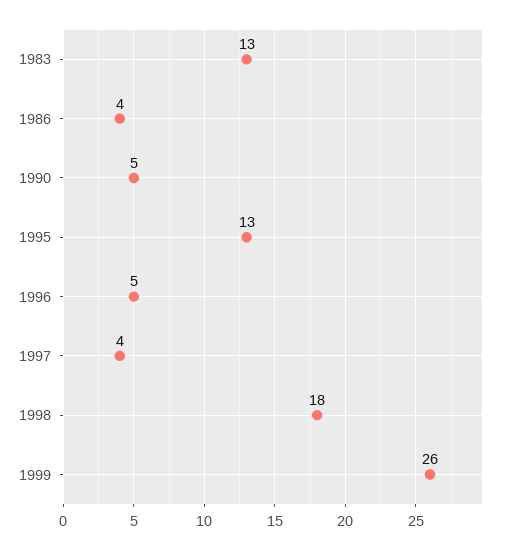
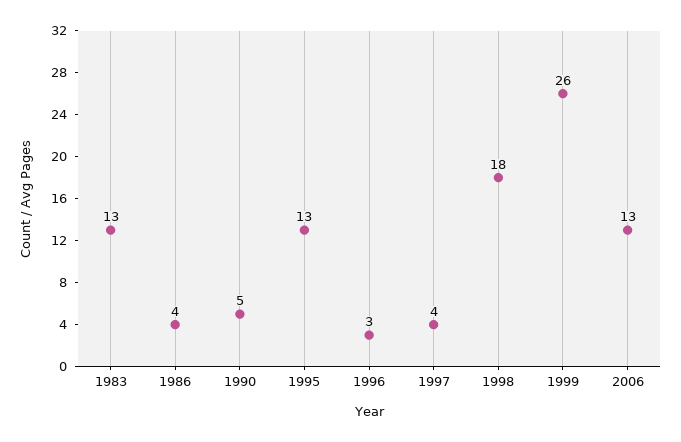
1996: 5 -> 3
2006: none -> 13

